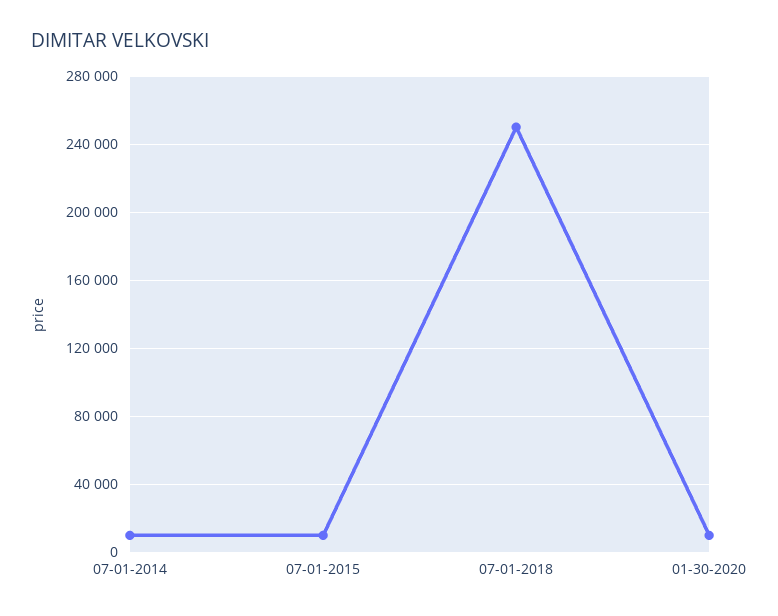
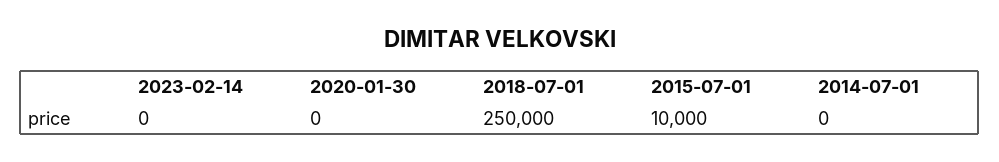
07-01-2014: 10000 -> 0
01-30-2020: 10000 -> 0
2023-02-14: none -> 0

